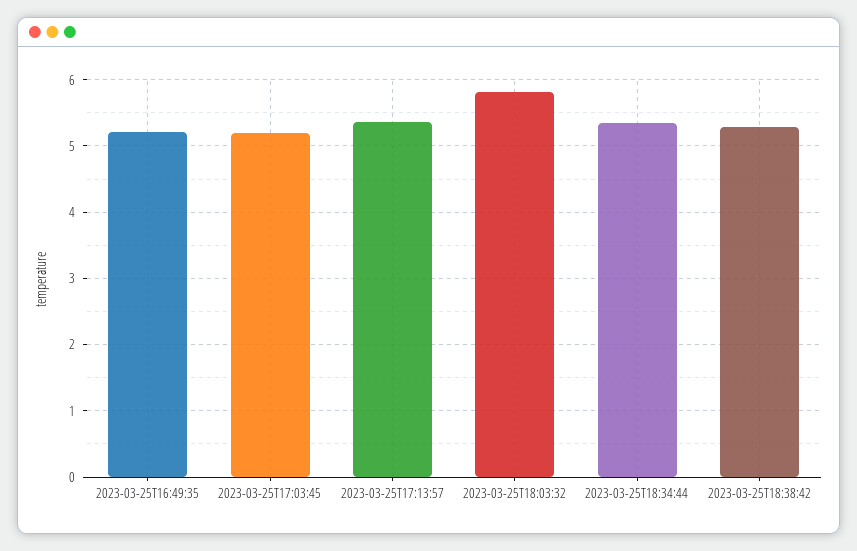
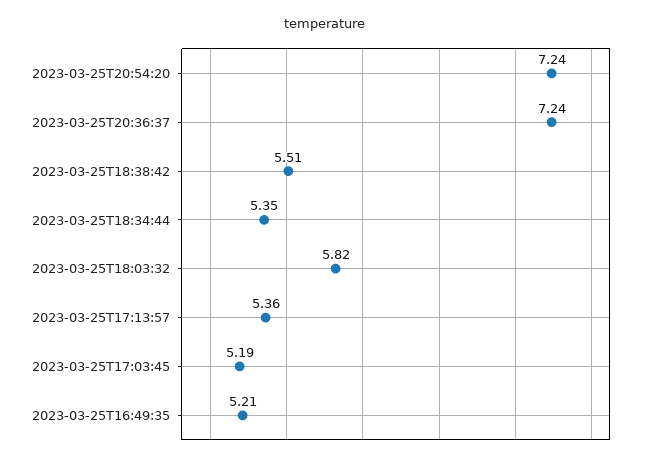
2023-03-25T18:38:42: 5.3 -> 5.51
2023-03-25T20:54:20: none -> 7.24
2023-03-25T20:36:37: none -> 7.24

